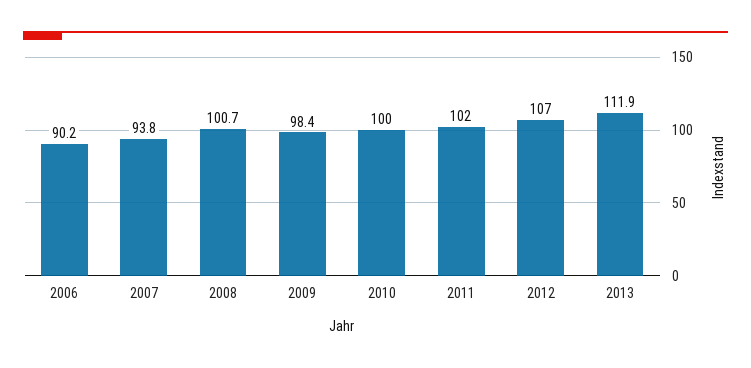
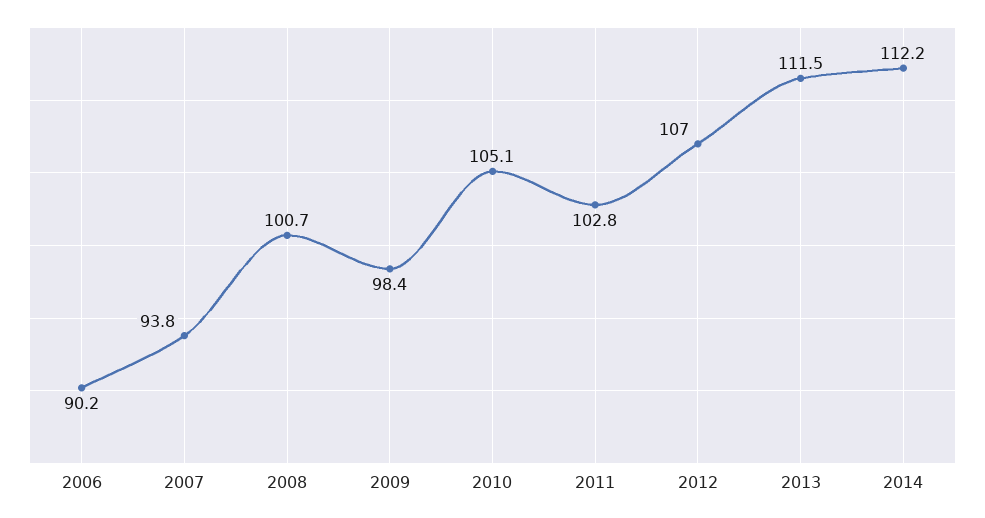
2010: 100 -> 105.1
2011: 102 -> 102.8
2013: 111.9 -> 111.5
2014: none -> 112.2

